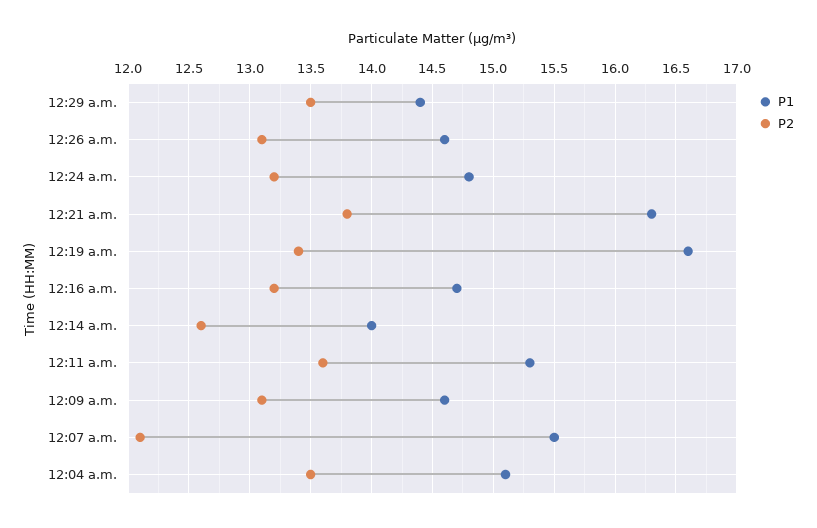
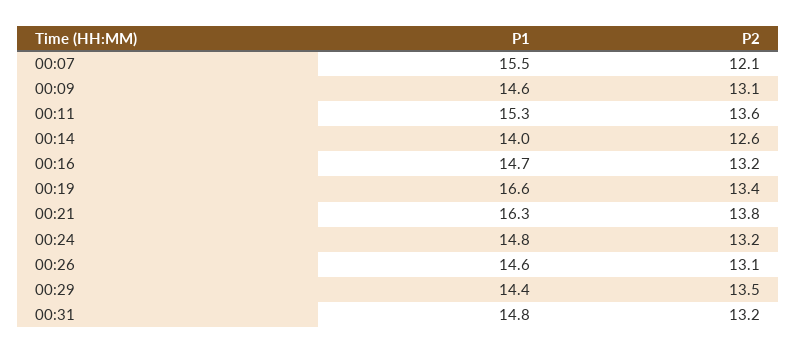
P1, 12:04 a.m.: 15.1 -> none
P2, 12:04 a.m.: 13.5 -> none
P1, 00:31: none -> 14.8
P2, 00:31: none -> 13.2

